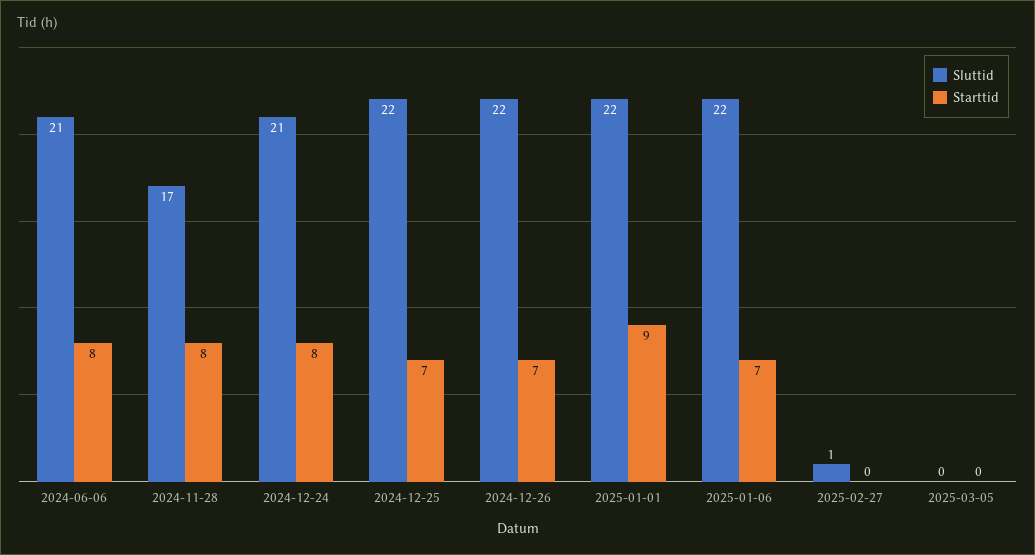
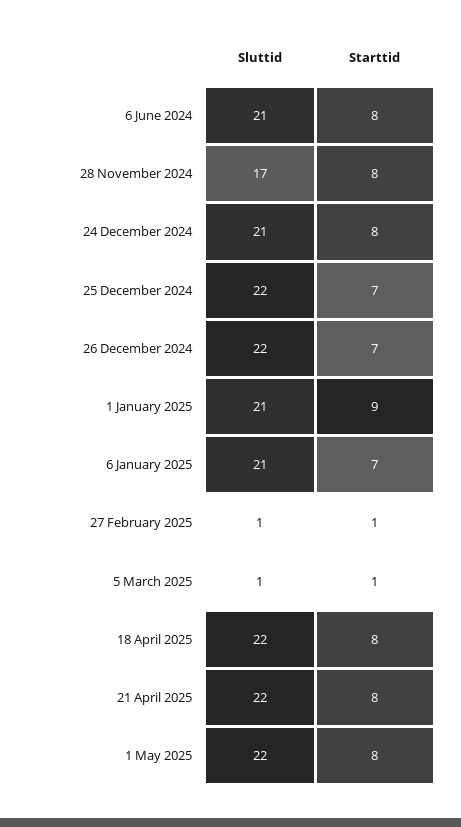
Sluttid, 2025-01-01: 22 -> 21
Sluttid, 2025-01-06: 22 -> 21
Starttid, 2025-02-27: 0 -> 1
Sluttid, 2025-03-05: 0 -> 1
Starttid, 2025-03-05: 0 -> 1
Sluttid, 18 April 2025: none -> 22
Starttid, 18 April 2025: none -> 8
Sluttid, 21 April 2025: none -> 22
Starttid, 21 April 2025: none -> 8
Sluttid, 1 May 2025: none -> 22
Starttid, 1 May 2025: none -> 8

